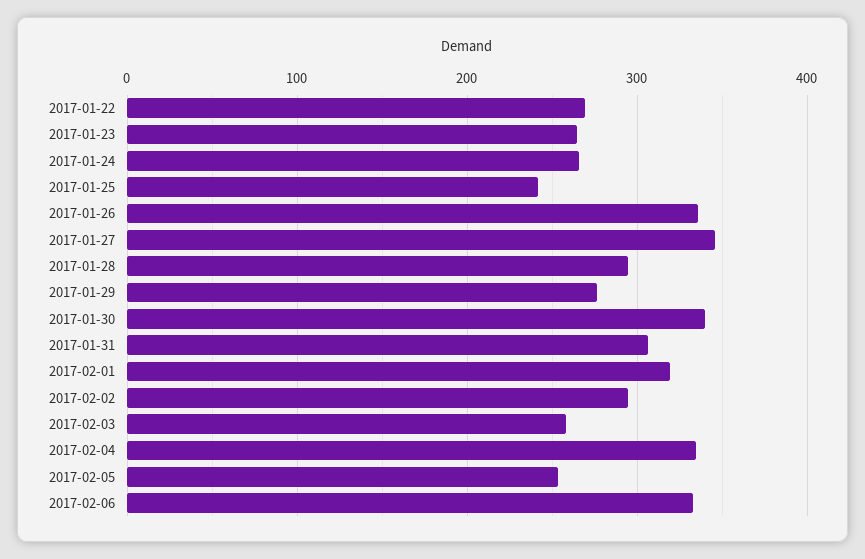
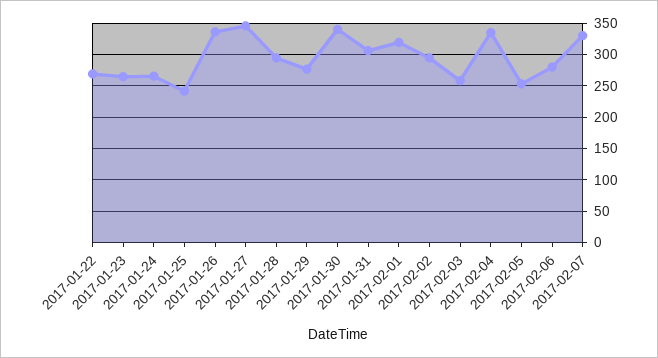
2017-02-06: 330 -> 280
2017-02-07: none -> 330

